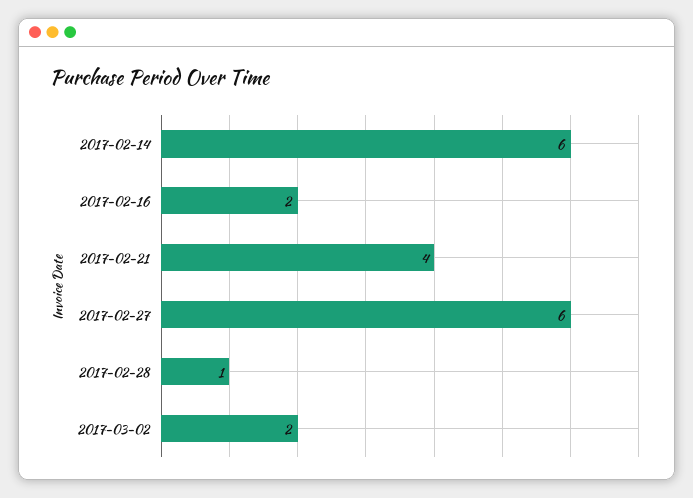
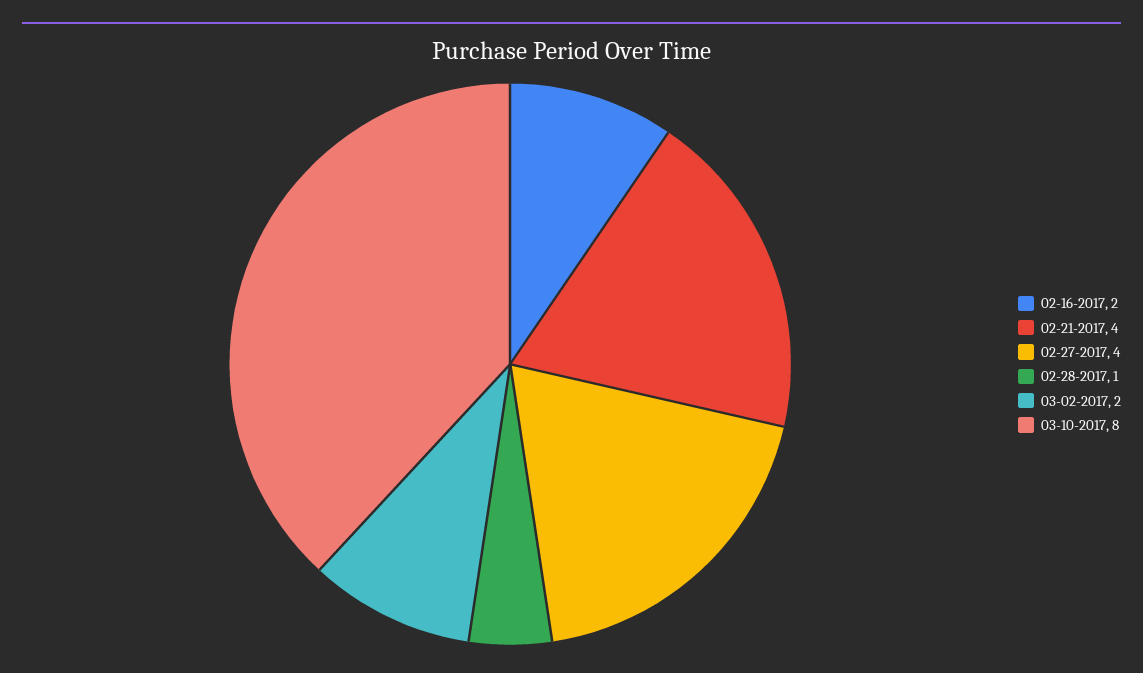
2017-02-14: 6 -> none
2017-02-27: 6 -> 4
03-10-2017: none -> 8

